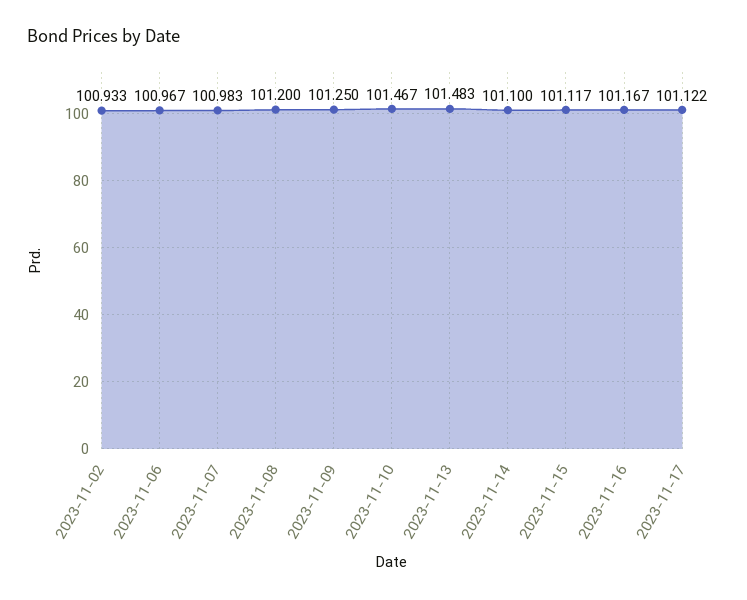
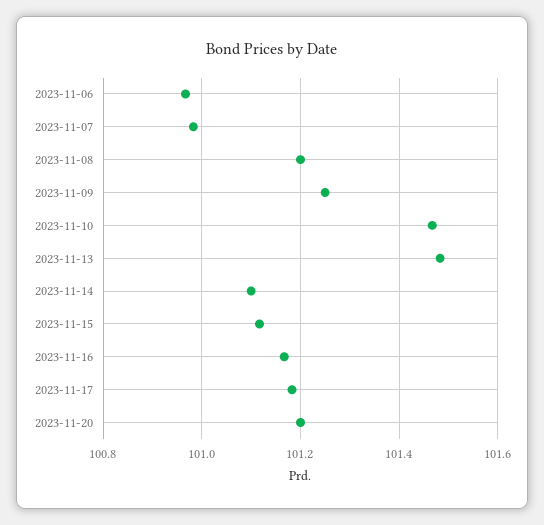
2023-11-02: 100.933 -> none
2023-11-17: 101.122 -> 101.18
2023-11-20: none -> 101.2

